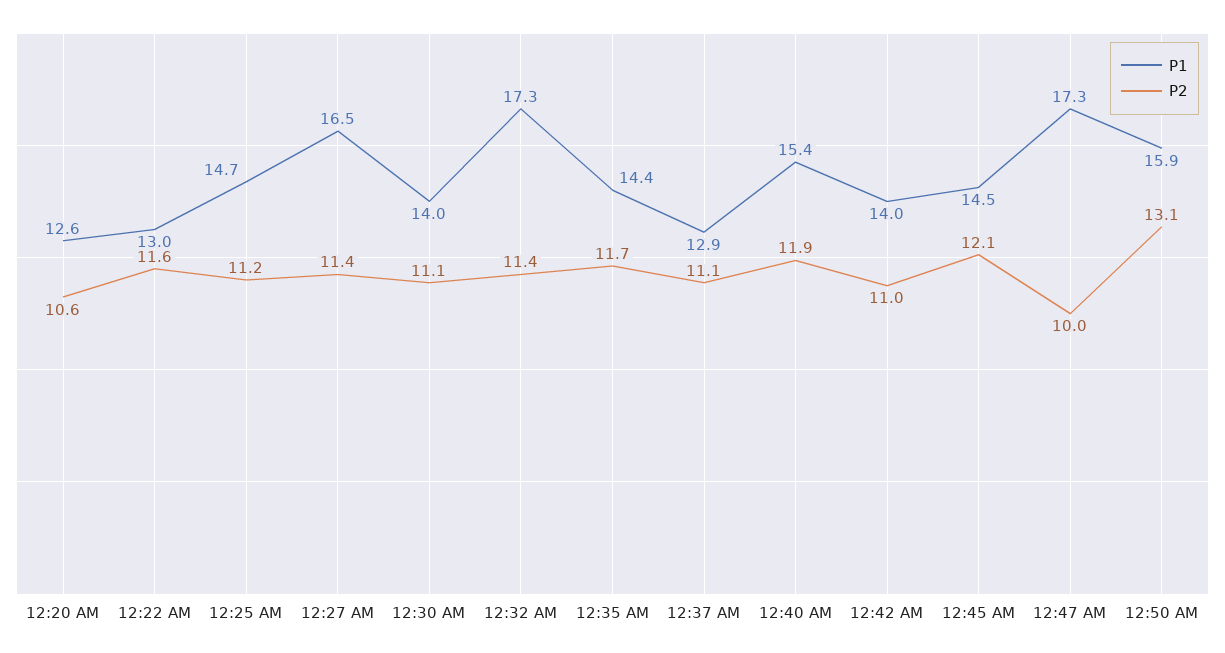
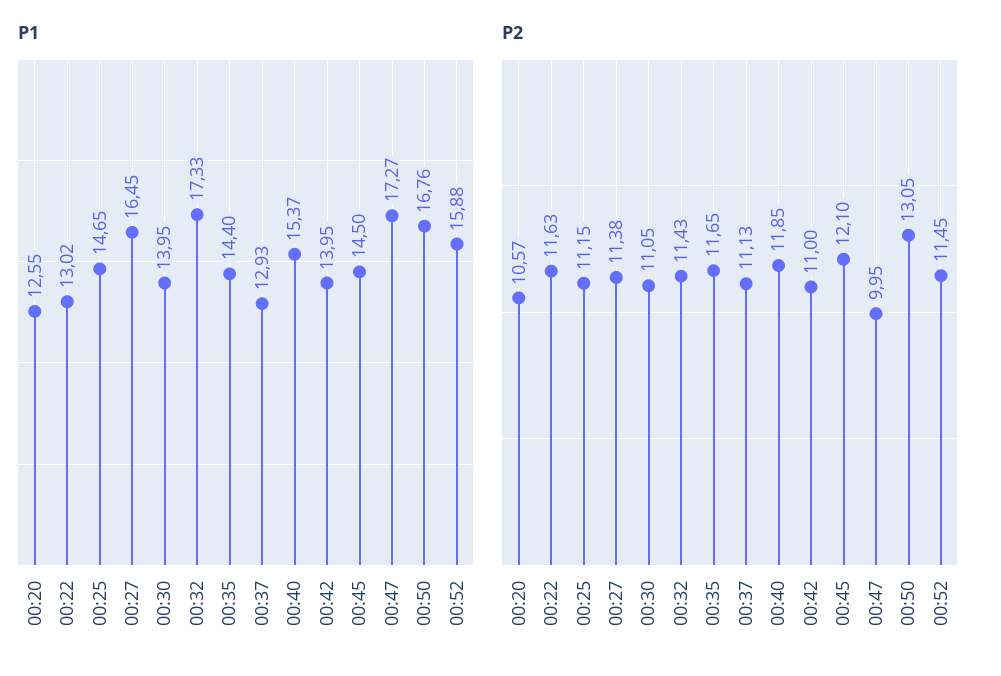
P1, 12:50 AM: 15.9 -> 16.76
P1, 00:52: none -> 15.88
P2, 00:52: none -> 11.45

